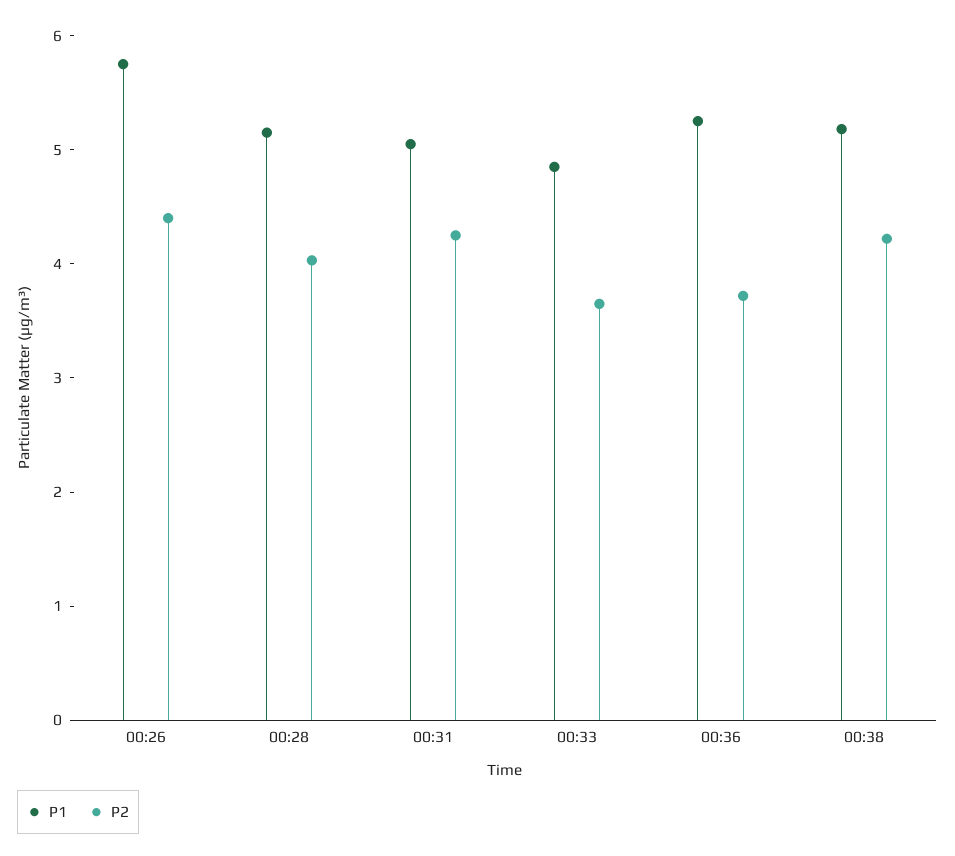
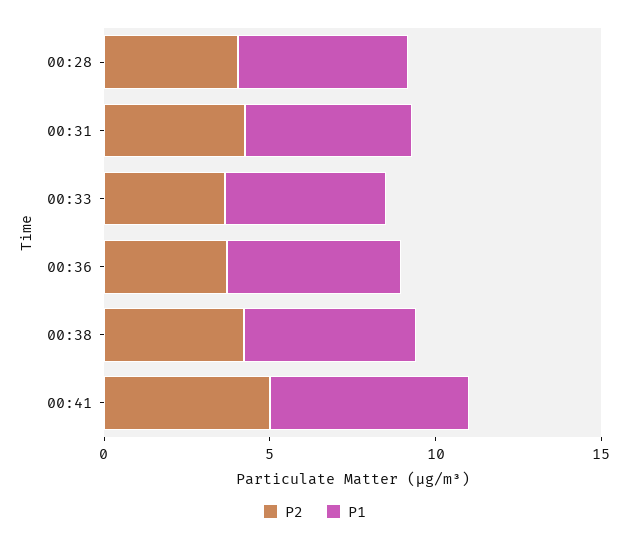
P1, 00:26: 5.8 -> none
P2, 00:26: 4.4 -> none
P2, 00:41: none -> 5
P1, 00:41: none -> 6

